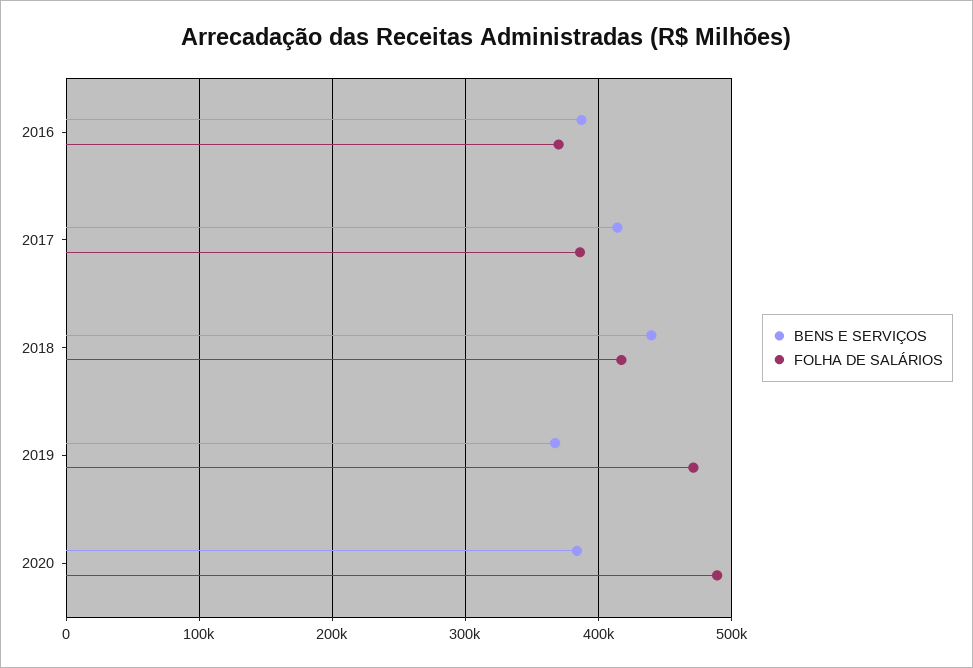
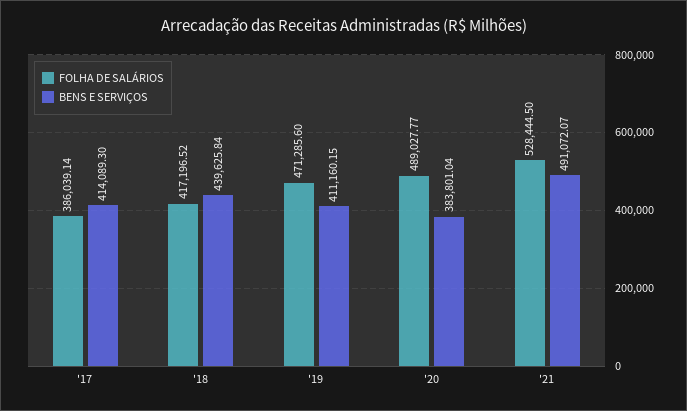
BENS E SERVIÇOS, 2016: 390000 -> none
FOLHA DE SALÁRIOS, 2016: 370000 -> none
BENS E SERVIÇOS, 2019: 370000 -> 411160.15
FOLHA DE SALÁRIOS, '21: none -> 528444.5
BENS E SERVIÇOS, '21: none -> 491072.07

